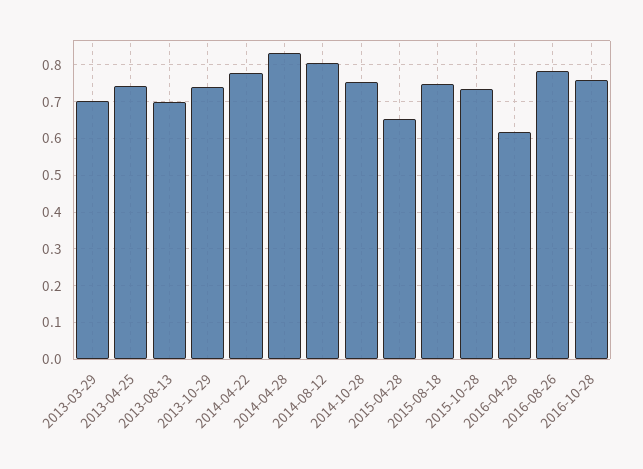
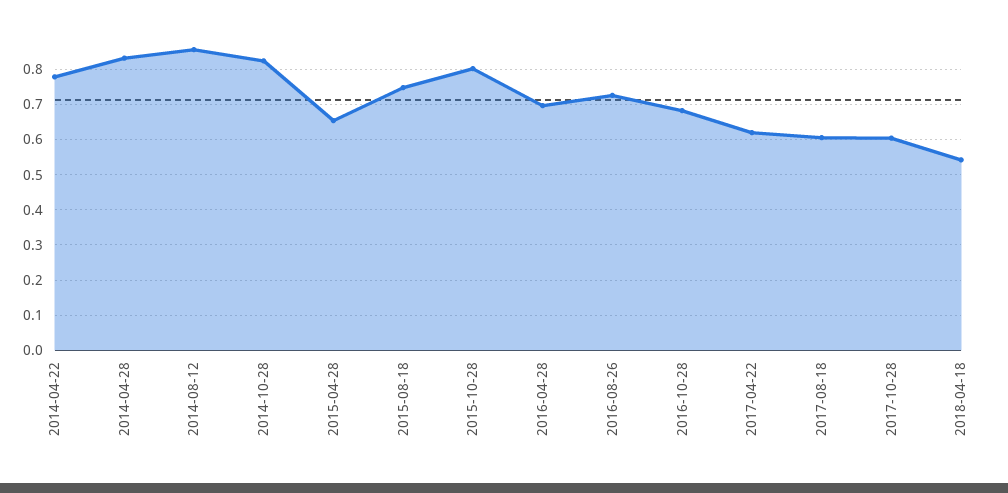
2013-03-29: 0.7 -> none
2013-04-25: 0.74 -> none
2013-08-13: 0.7 -> none
2013-10-29: 0.74 -> none
2014-08-12: 0.8 -> 0.86
2014-10-28: 0.76 -> 0.82
2015-10-28: 0.74 -> 0.8
2016-04-28: 0.62 -> 0.7
2016-08-26: 0.78 -> 0.72
2016-10-28: 0.76 -> 0.68
2017-04-22: none -> 0.62
2017-08-18: none -> 0.6
2017-10-28: none -> 0.6
2018-04-18: none -> 0.54

